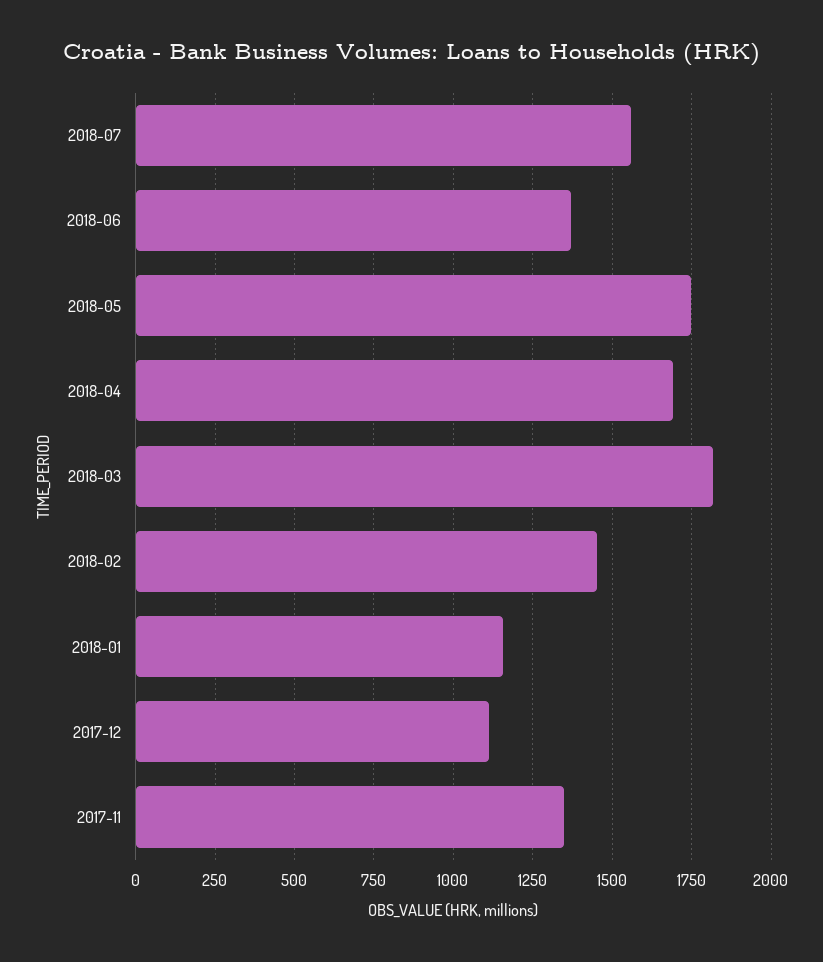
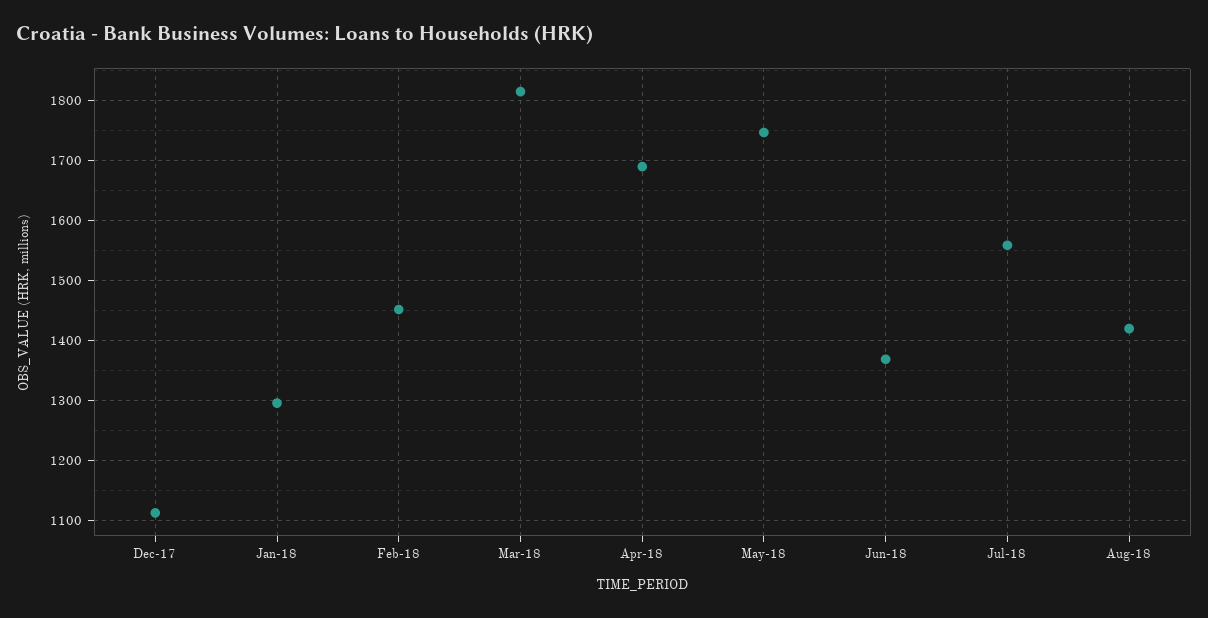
2018-01: 1150 -> 1300
2017-11: 1350 -> none
Aug-18: none -> 1420

